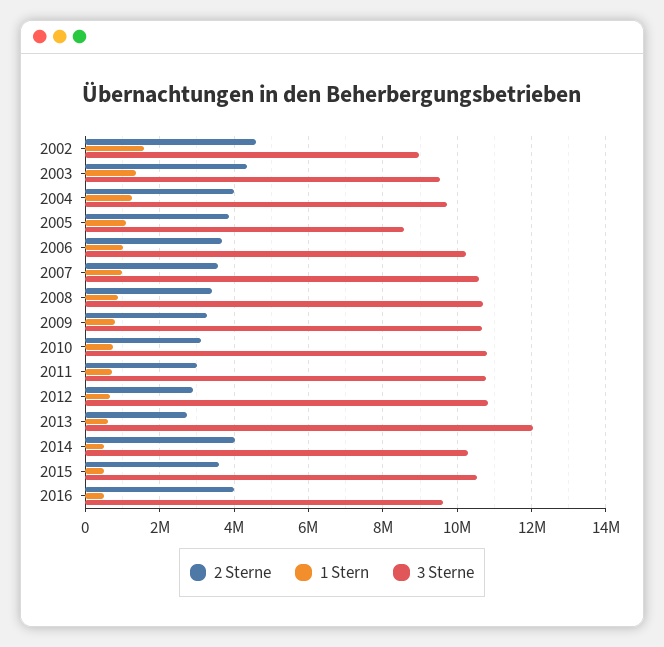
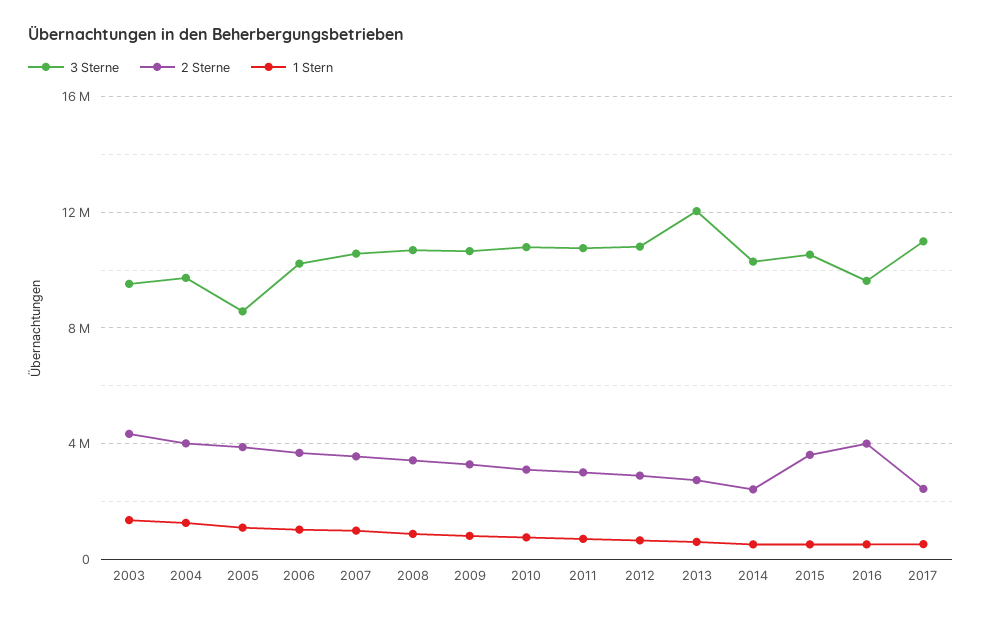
2 Sterne, 2002: 4600000 -> none
1 Stern, 2002: 1600000 -> none
3 Sterne, 2002: 9000000 -> none
2 Sterne, 2014: 4000000 -> 2500000
3 Sterne, 2017: none -> 11000000
2 Sterne, 2017: none -> 2500000
1 Stern, 2017: none -> 500000

